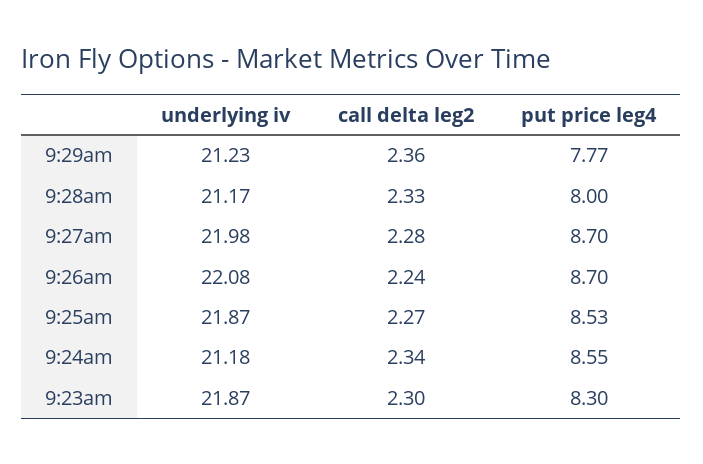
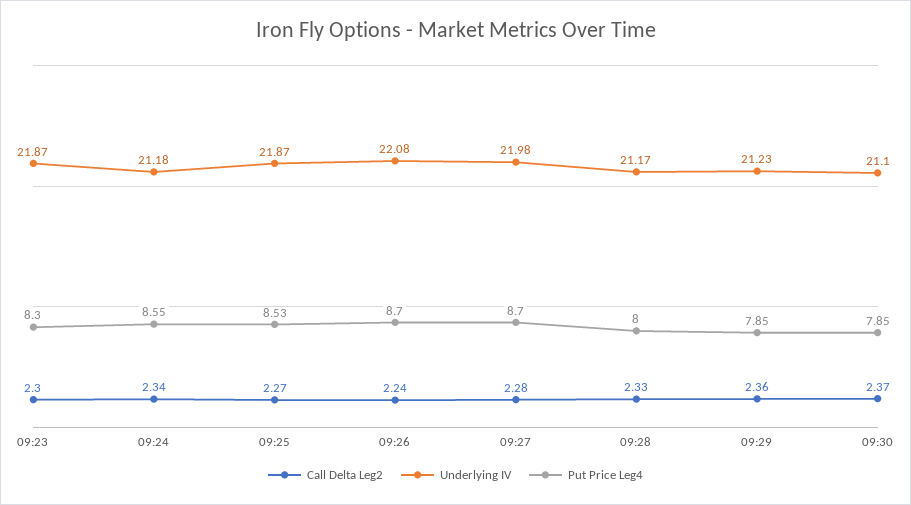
put price leg4, 9:29am: 7.77 -> 7.85
call delta leg2, 09:30: none -> 2.37
underlying iv, 09:30: none -> 21.1
put price leg4, 09:30: none -> 7.85

